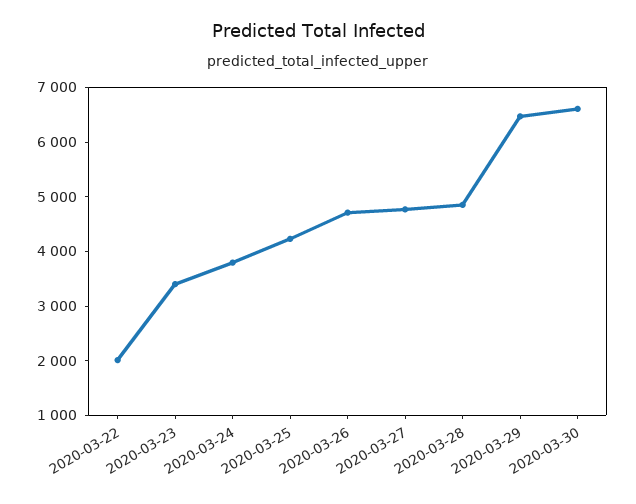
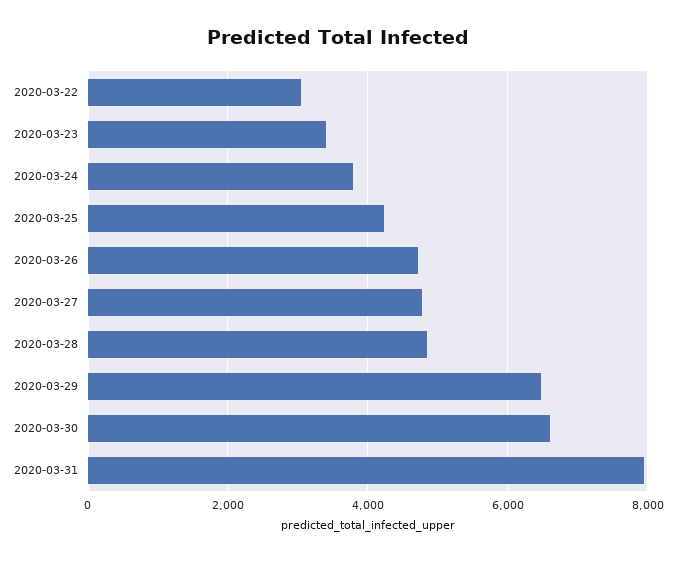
2020-03-22: 2000 -> 3000
2020-03-31: none -> 8000

